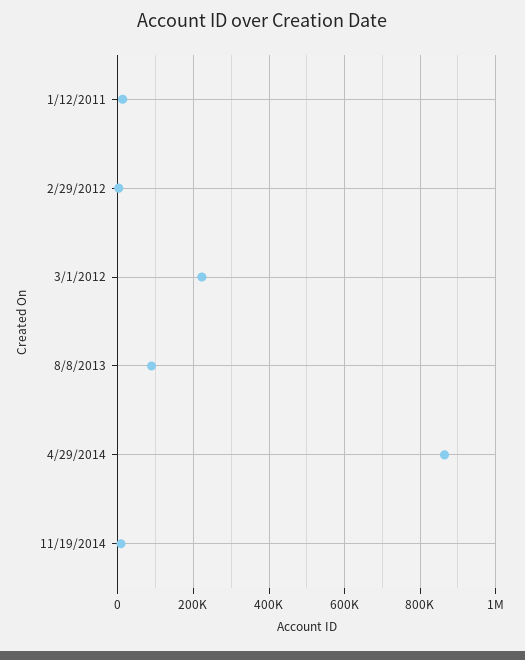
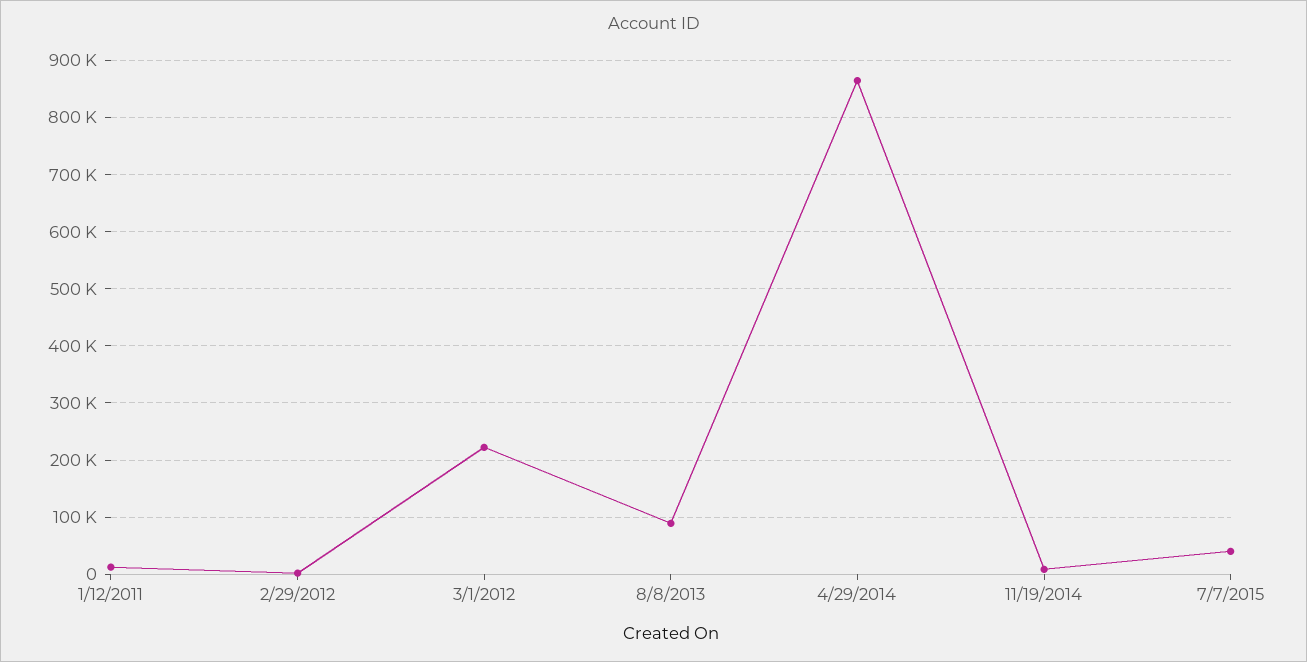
7/7/2015: none -> 40000

